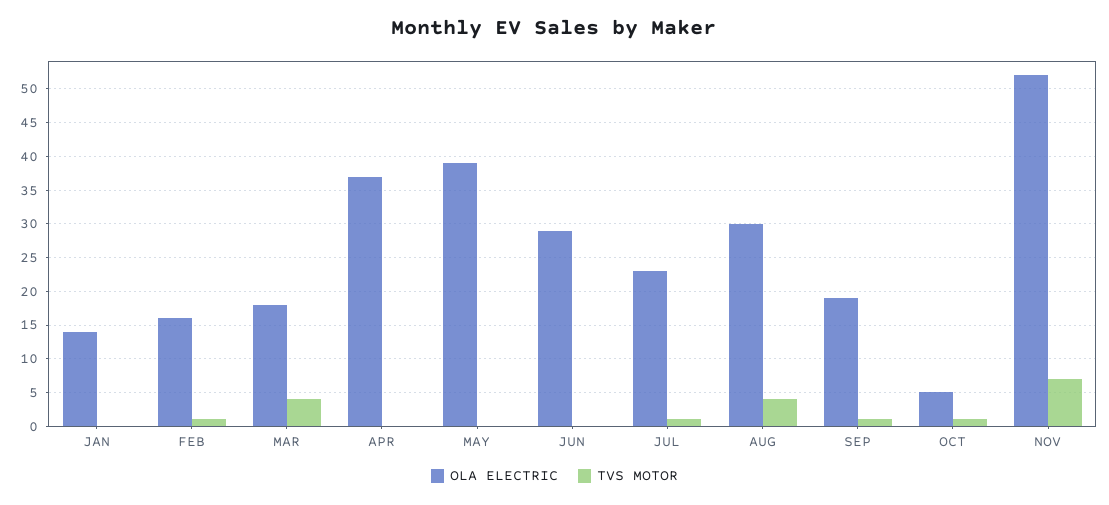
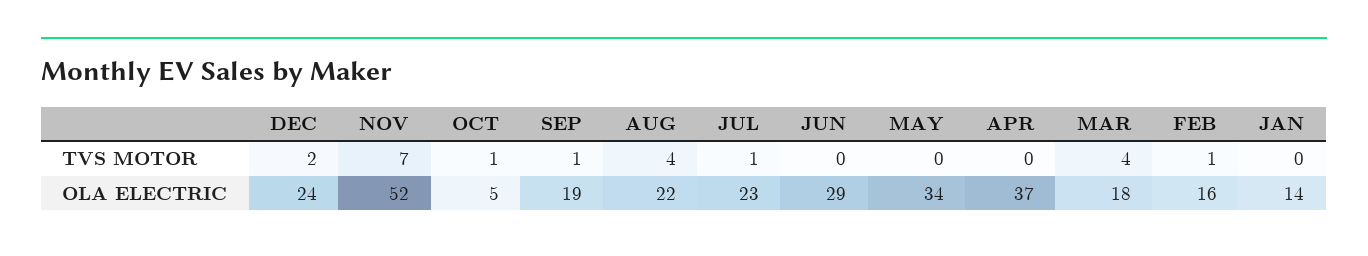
OLA ELECTRIC, MAY: 39 -> 34
OLA ELECTRIC, AUG: 30 -> 22
TVS MOTOR, DEC: none -> 2
OLA ELECTRIC, DEC: none -> 24

